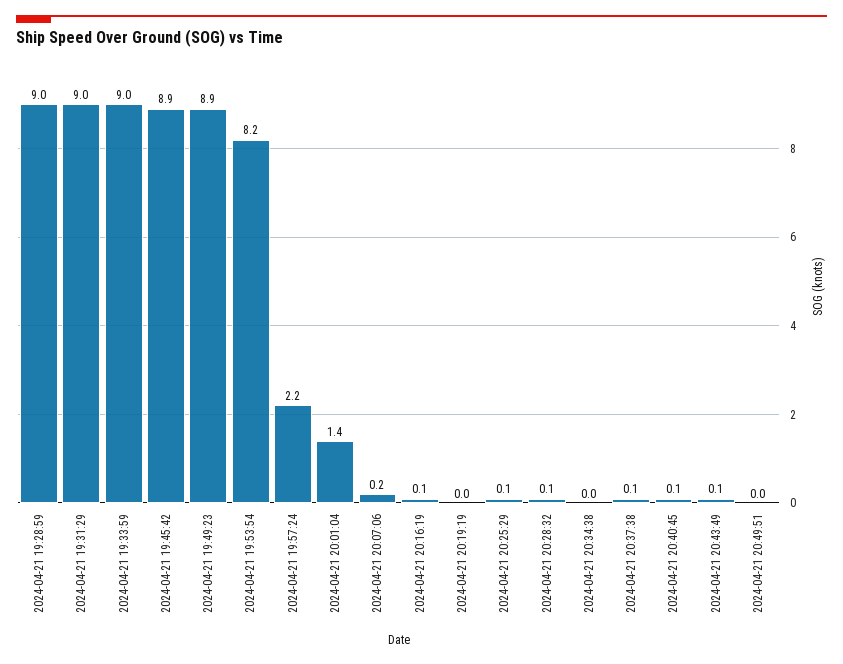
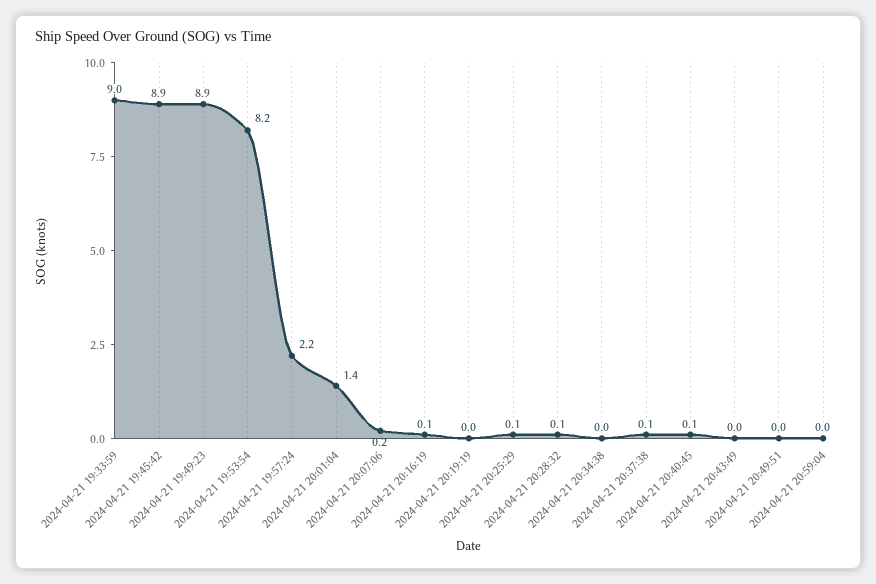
2024-04-21 19:28:59: 9 -> none
2024-04-21 19:31:29: 9 -> none
2024-04-21 20:43:49: 0.1 -> 0
2024-04-21 20:59:04: none -> 0

